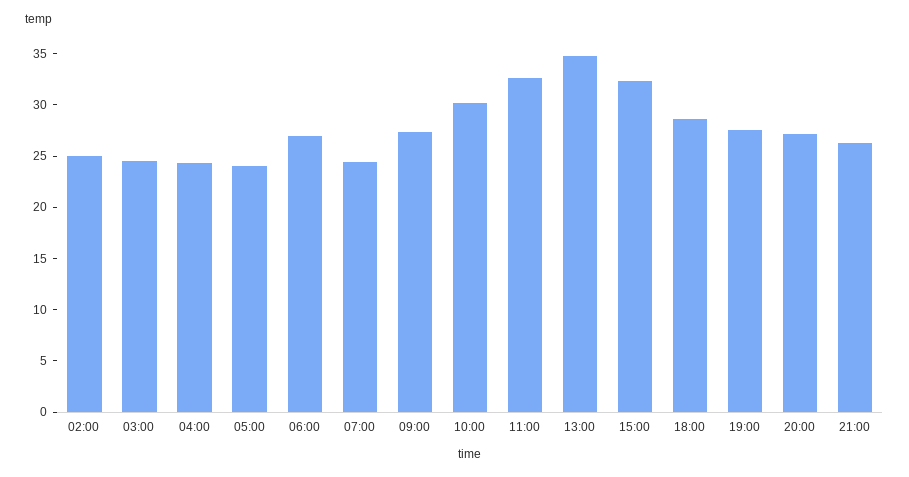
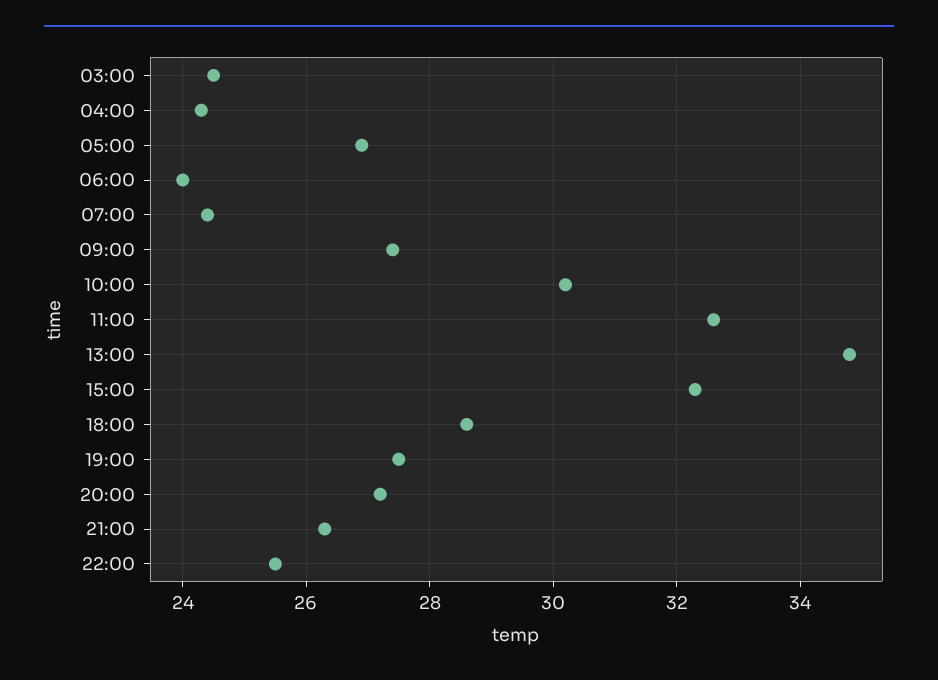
02:00: 25 -> none
05:00: 24 -> 27
06:00: 27 -> 24
22:00: none -> 25.5

